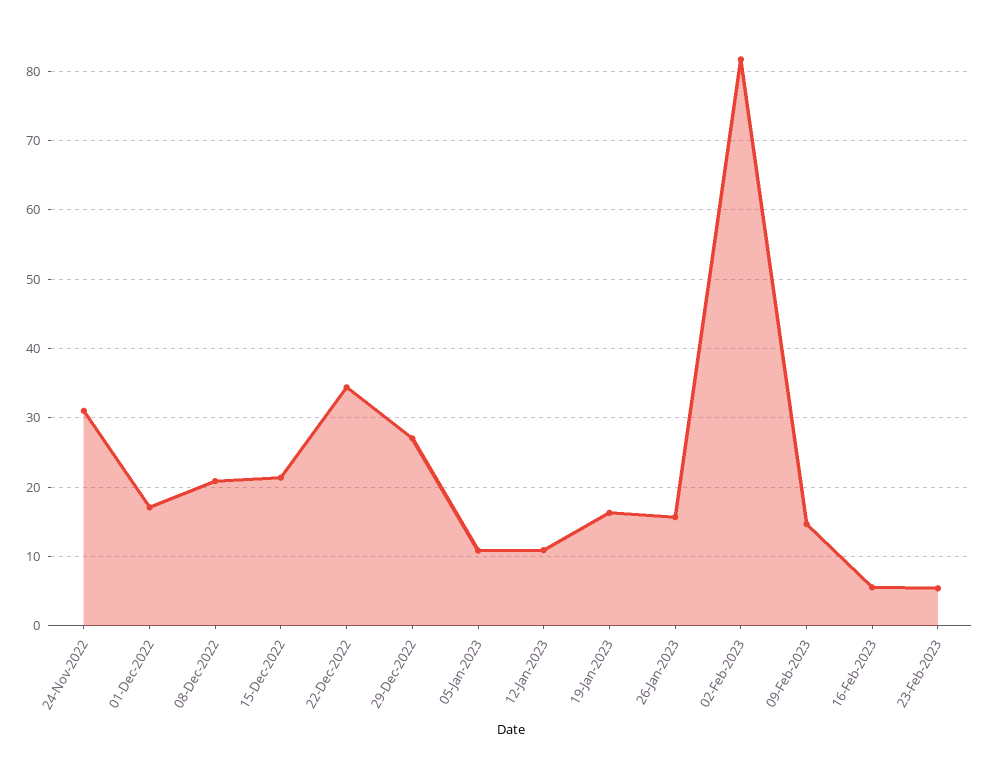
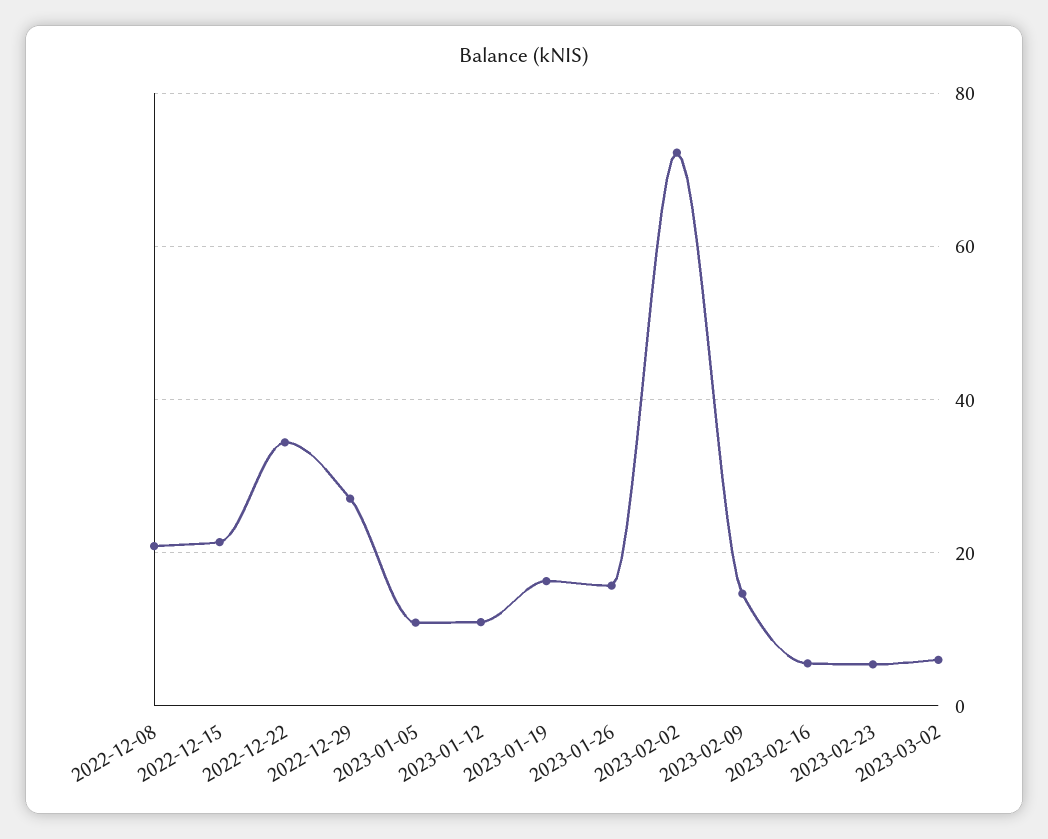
24-Nov-2022: 31 -> none
01-Dec-2022: 17 -> none
02-Feb-2023: 82 -> 72
2023-03-02: none -> 6

